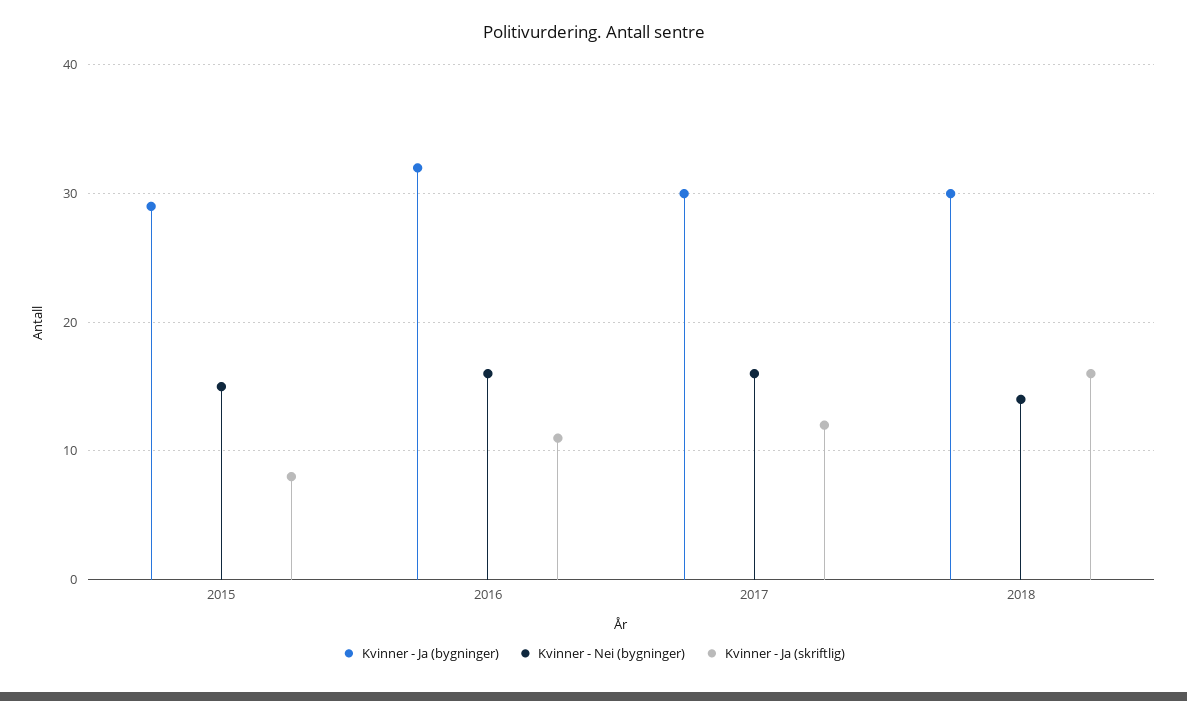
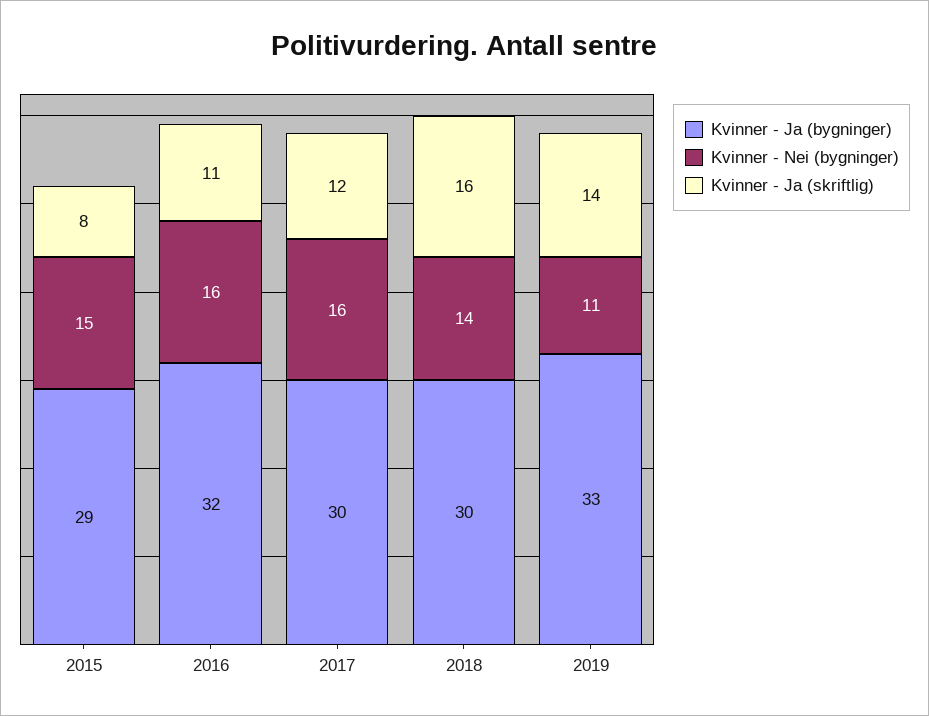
Kvinner - Ja (bygninger), 2019: none -> 33
Kvinner - Nei (bygninger), 2019: none -> 11
Kvinner - Ja (skriftlig), 2019: none -> 14

